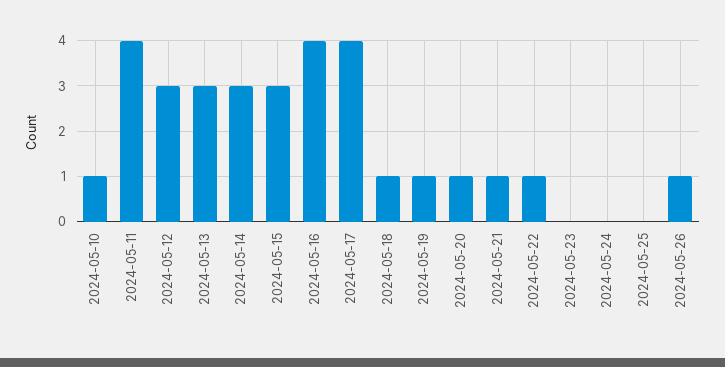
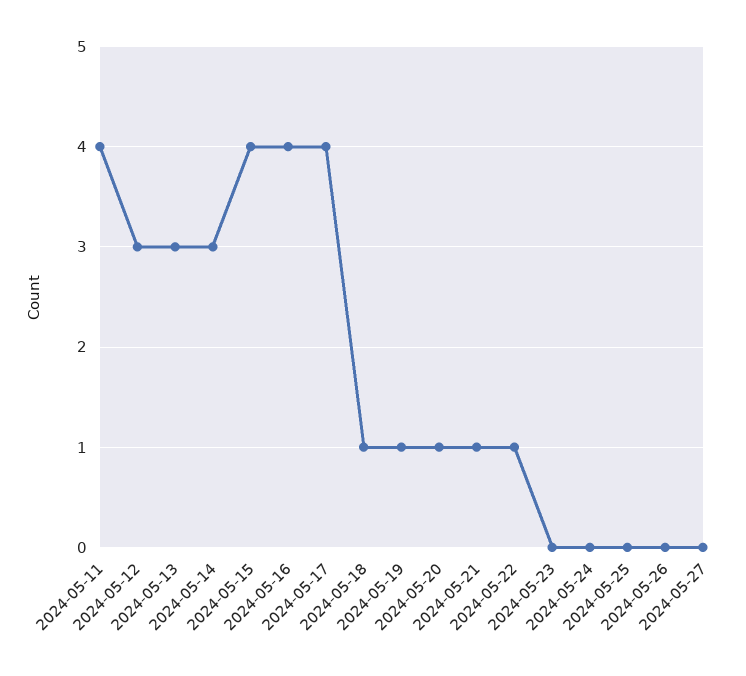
2024-05-10: 1 -> none
2024-05-15: 3 -> 4
2024-05-26: 1 -> 0
2024-05-27: none -> 0

